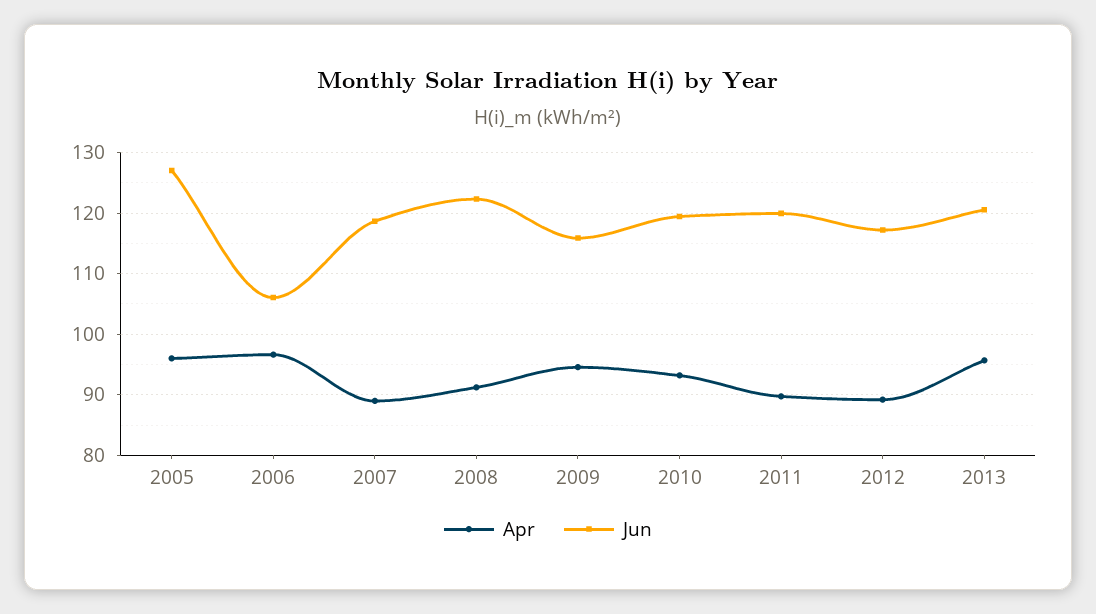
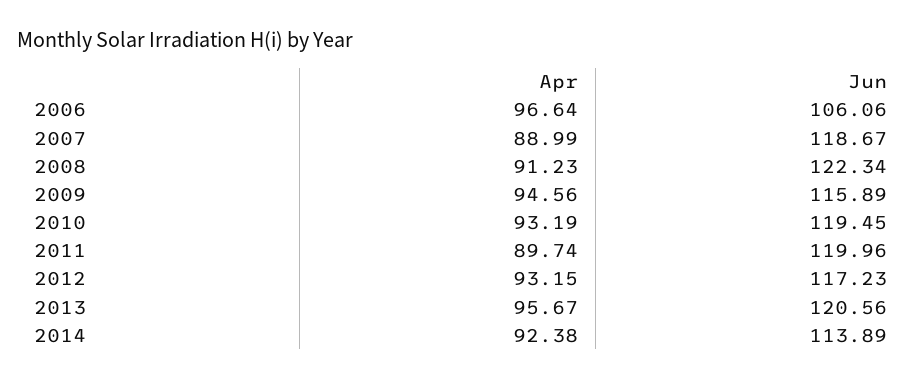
Apr, 2005: 96 -> none
Jun, 2005: 127 -> none
Apr, 2012: 89 -> 93.15
Apr, 2014: none -> 92.38
Jun, 2014: none -> 113.89

